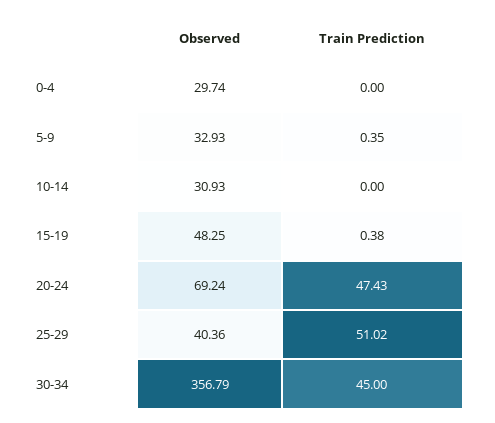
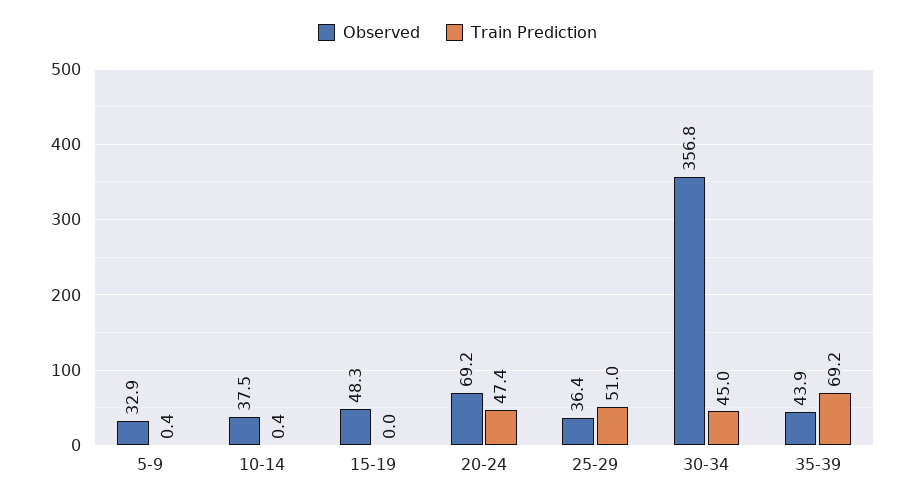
Observed, 0-4: 29.74 -> none
Train Prediction, 0-4: 0 -> none
Observed, 10-14: 30.93 -> 37.5
Train Prediction, 10-14: 0 -> 0.4
Train Prediction, 15-19: 0.38 -> 0
Observed, 25-29: 40.36 -> 36.4
Observed, 35-39: none -> 43.9
Train Prediction, 35-39: none -> 69.2

